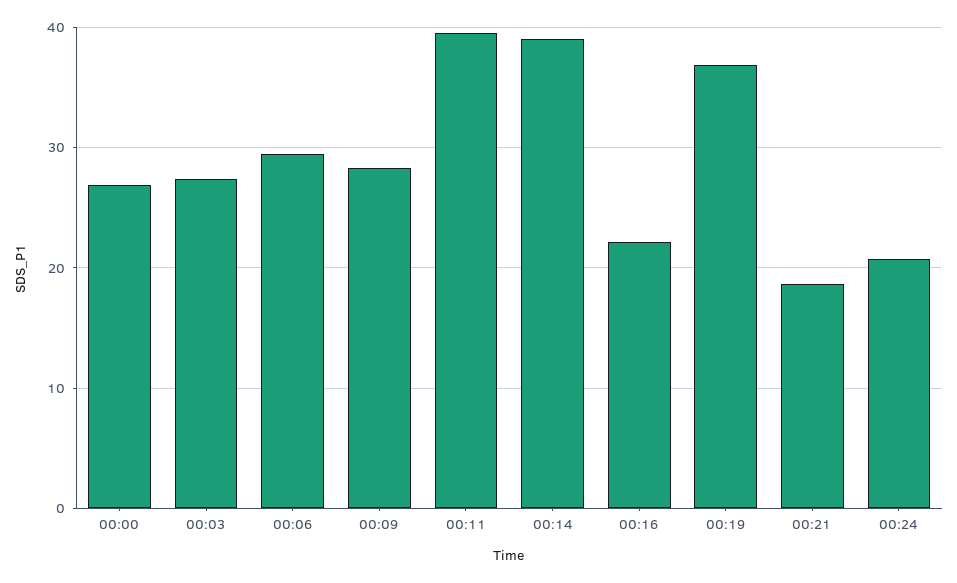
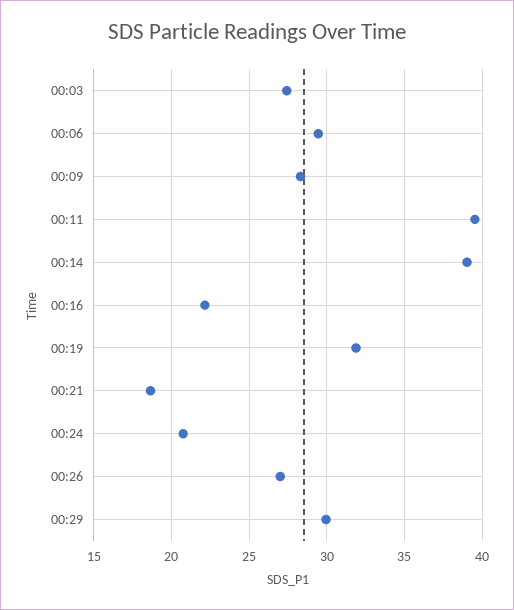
00:00: 27 -> none
00:19: 37 -> 32
00:26: none -> 27
00:29: none -> 30

